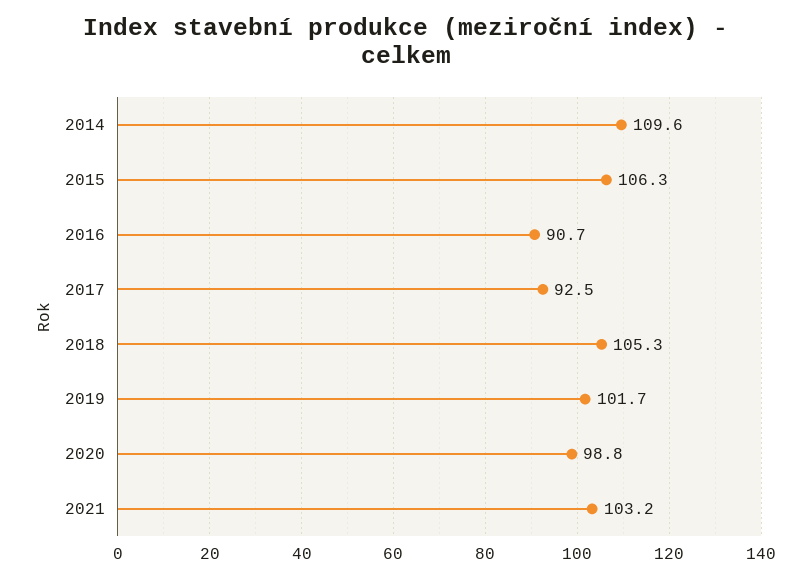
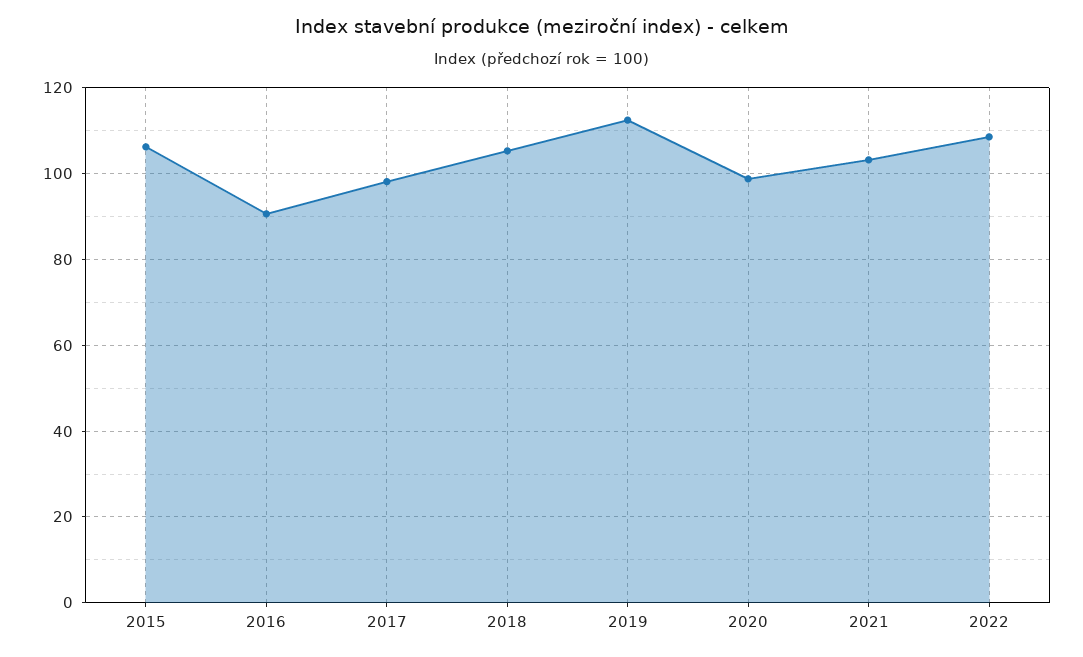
2014: 109.6 -> none
2017: 92.5 -> 98
2019: 101.7 -> 112
2022: none -> 108

